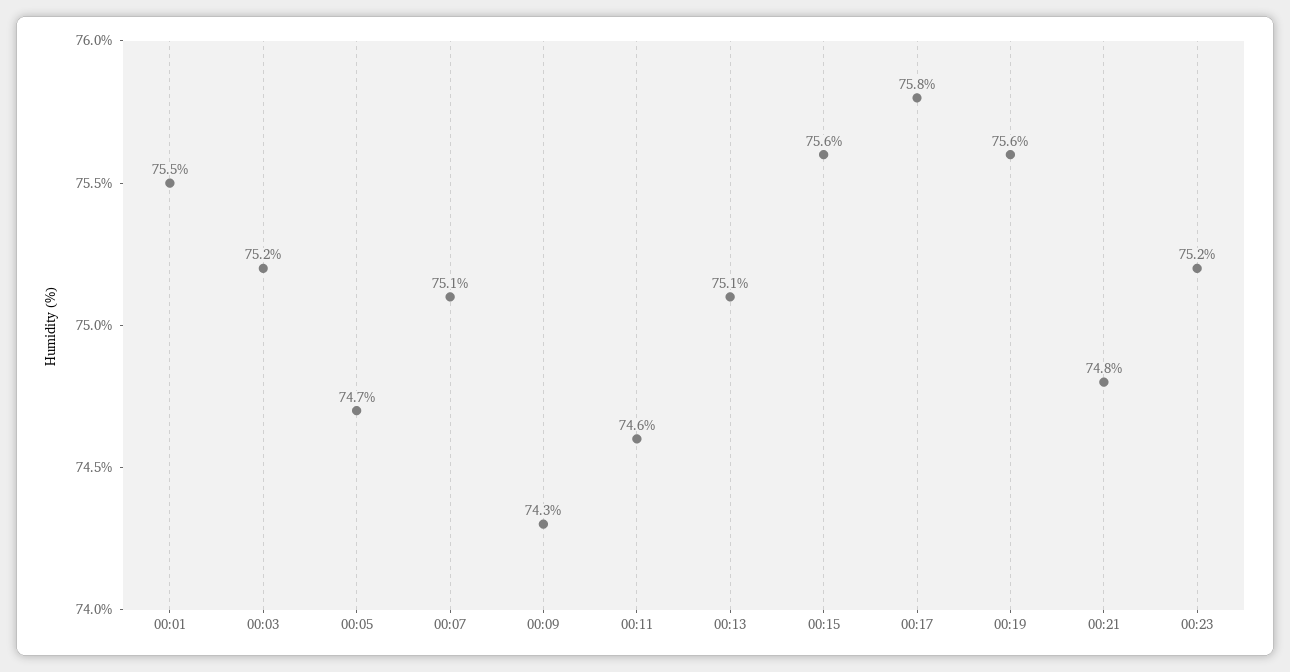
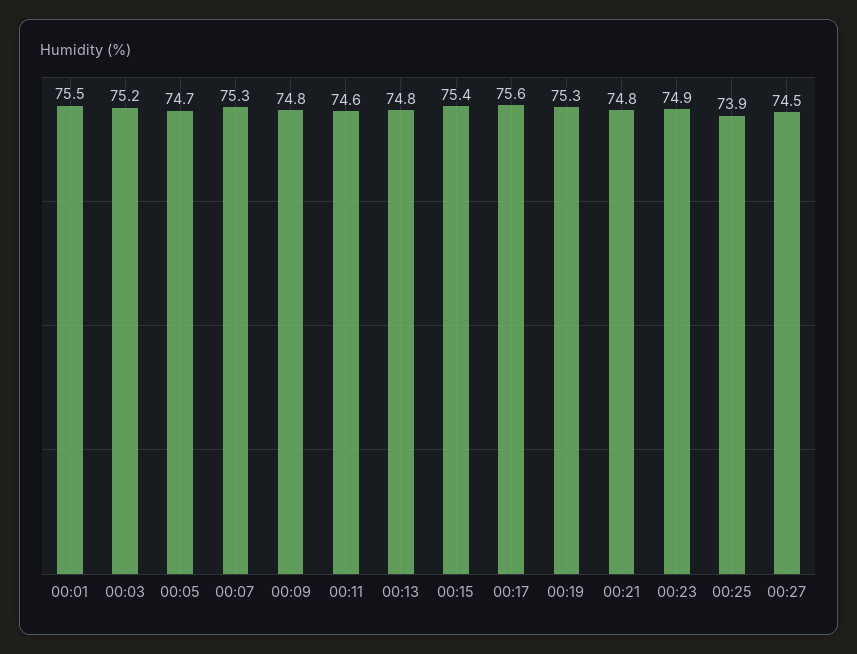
00:07: 75.1 -> 75.3
00:09: 74.3 -> 74.8
00:13: 75.1 -> 74.8
00:15: 75.6 -> 75.4
00:17: 75.8 -> 75.6
00:19: 75.6 -> 75.3
00:23: 75.2 -> 74.9
00:25: none -> 73.9
00:27: none -> 74.5

